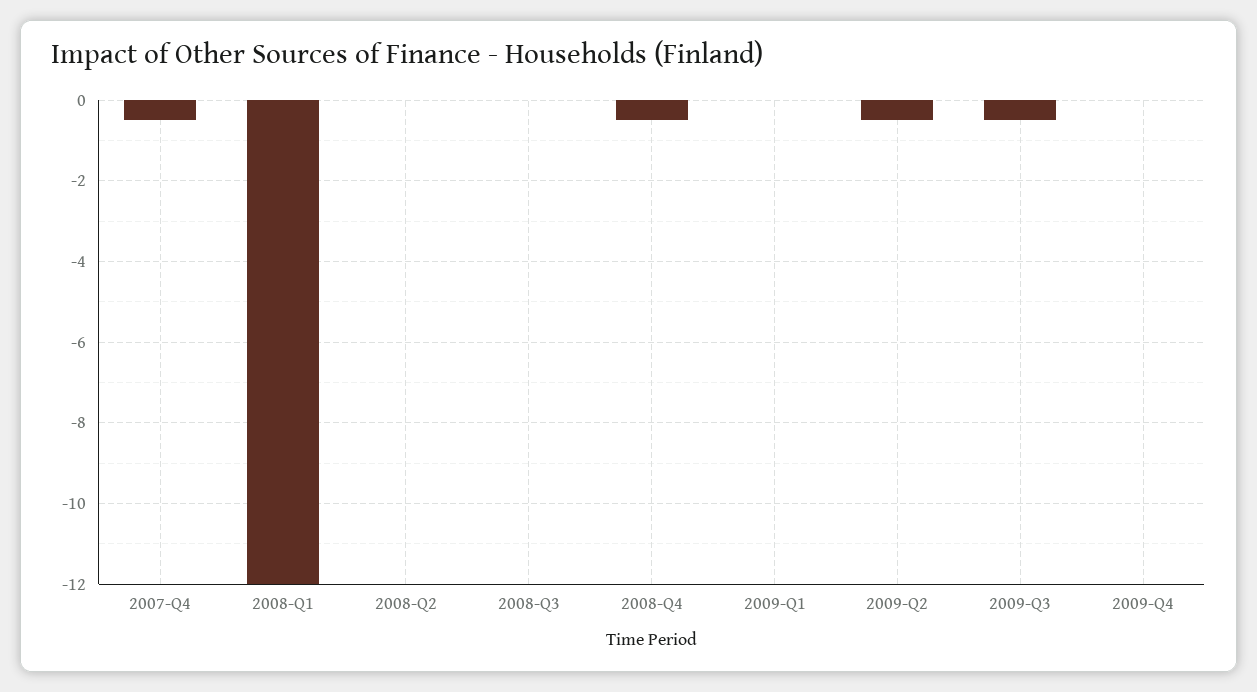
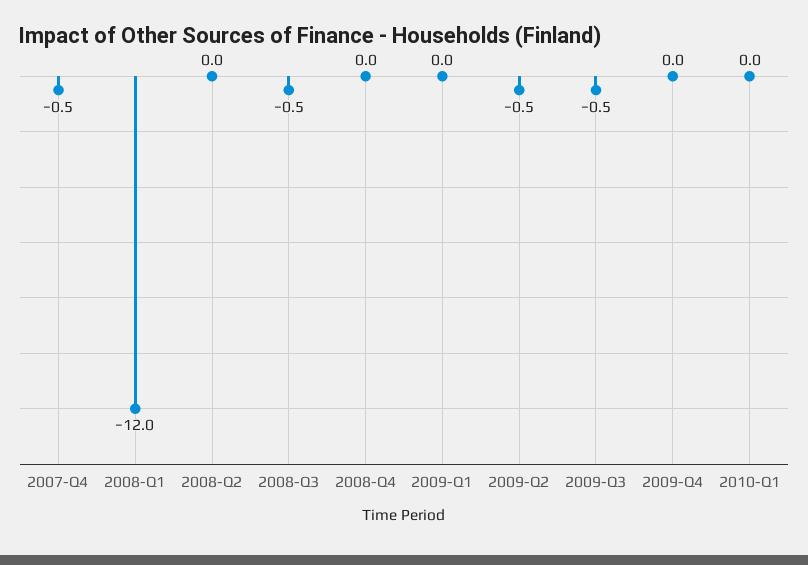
2008-Q3: 0 -> -0.5
2008-Q4: -0.5 -> 0
2010-Q1: none -> 0

